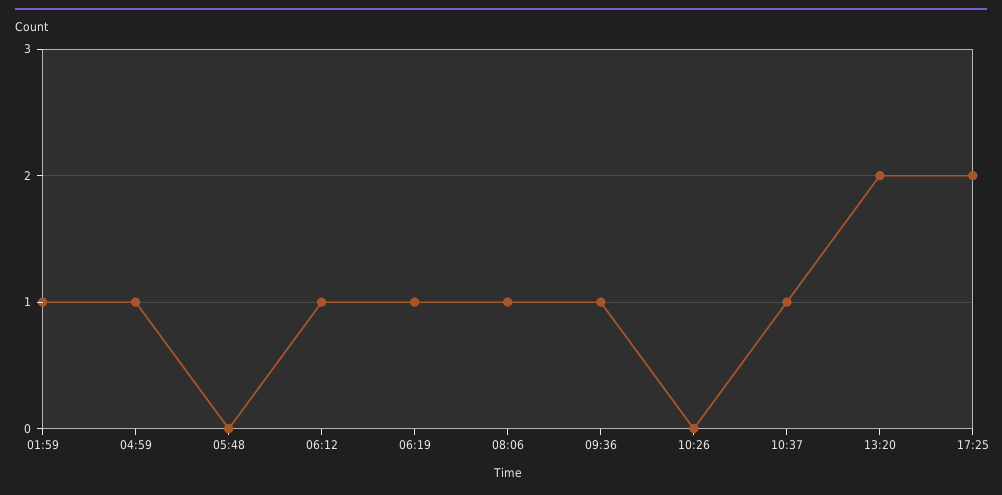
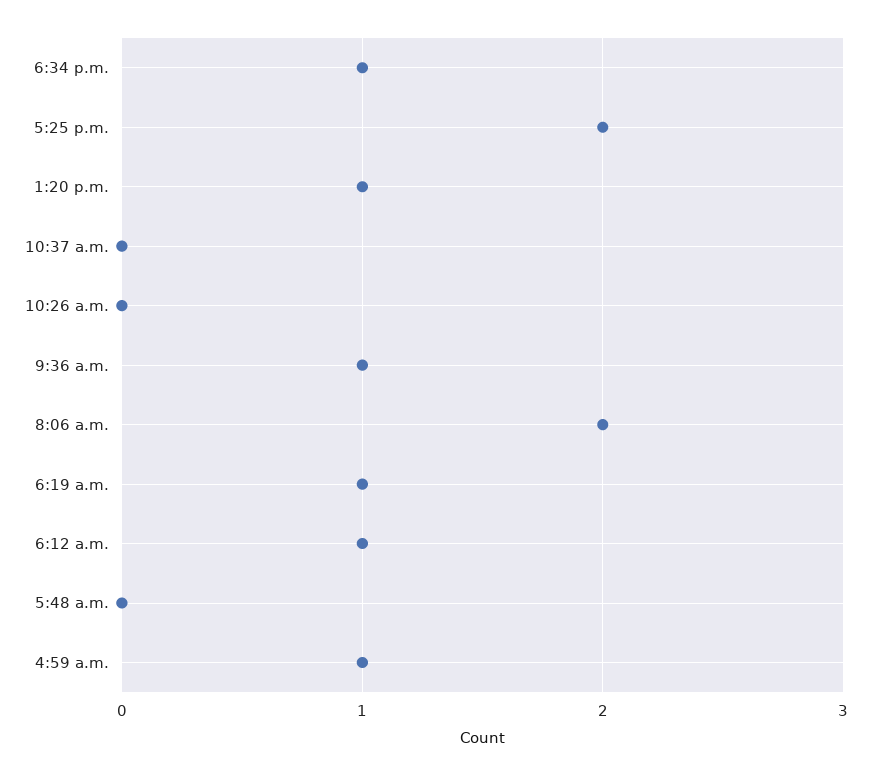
01:59: 1 -> none
08:06: 1 -> 2
10:37: 1 -> 0
13:20: 2 -> 1
6:34 p.m.: none -> 1

